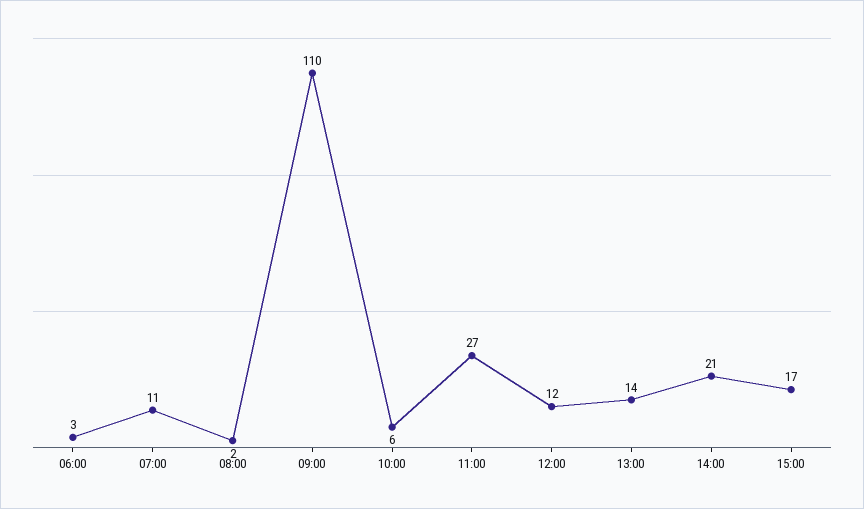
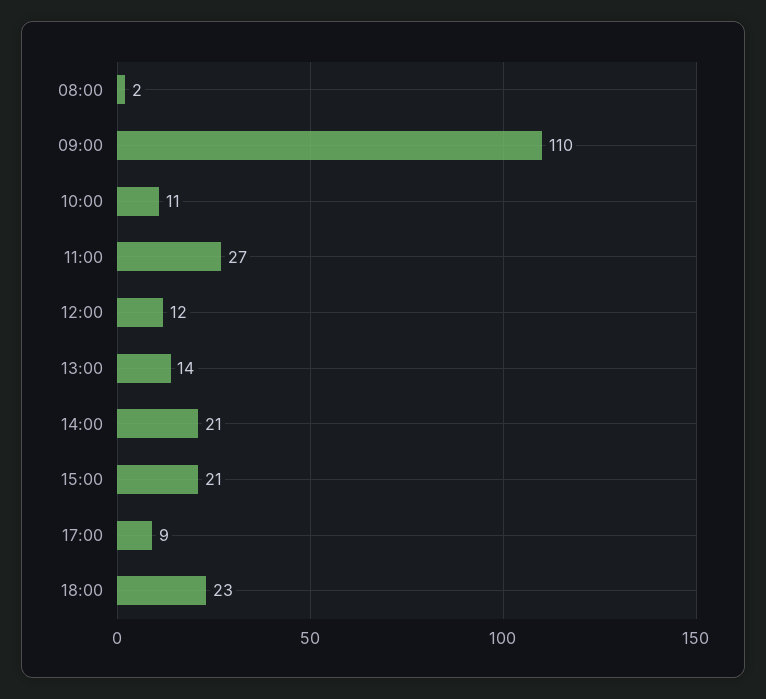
06:00: 3 -> none
07:00: 11 -> none
10:00: 6 -> 11
15:00: 17 -> 21
17:00: none -> 9
18:00: none -> 23

